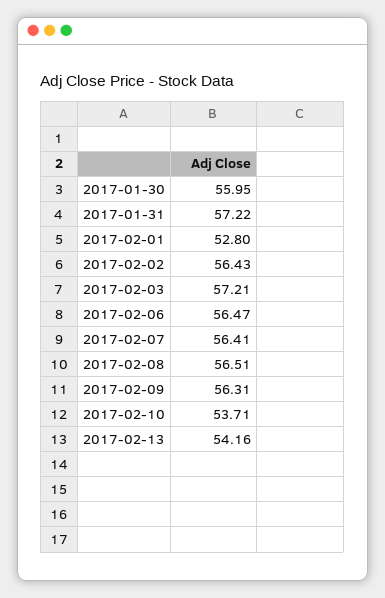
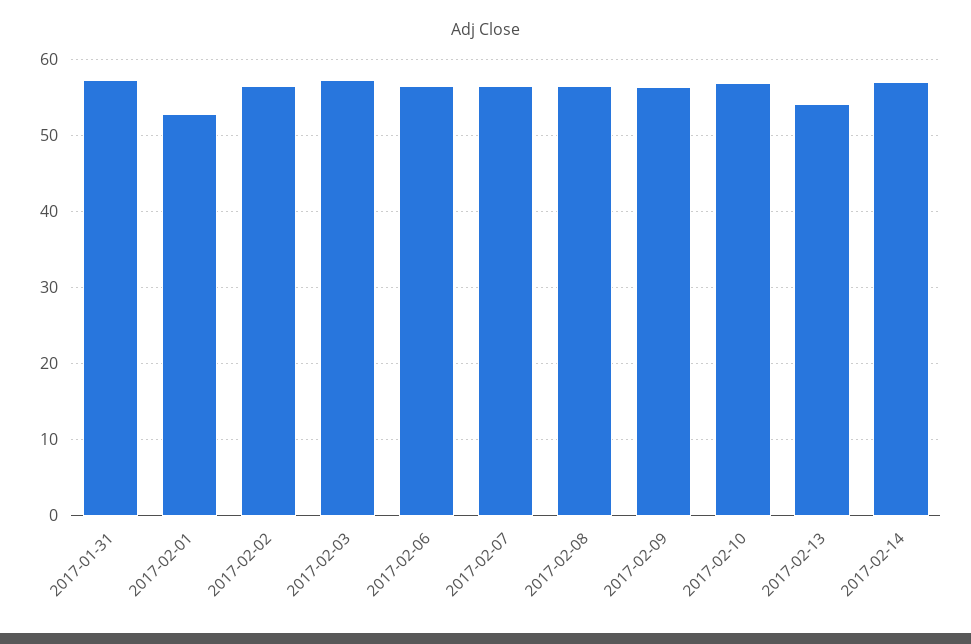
2017-01-30: 55.95 -> none
2017-02-10: 53.71 -> 57
2017-02-14: none -> 57

